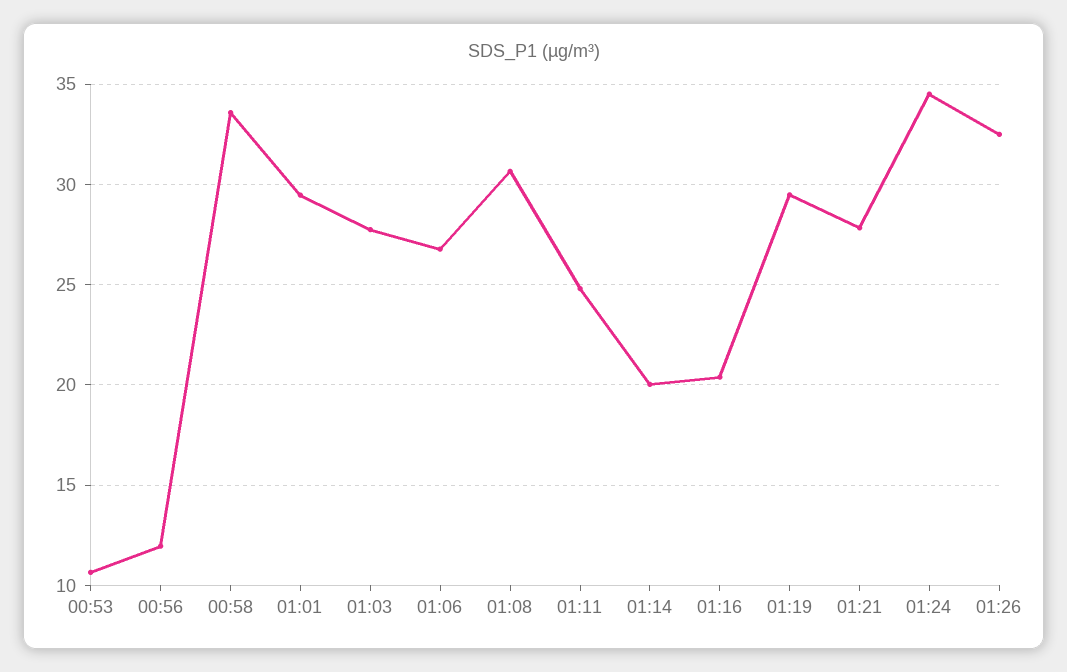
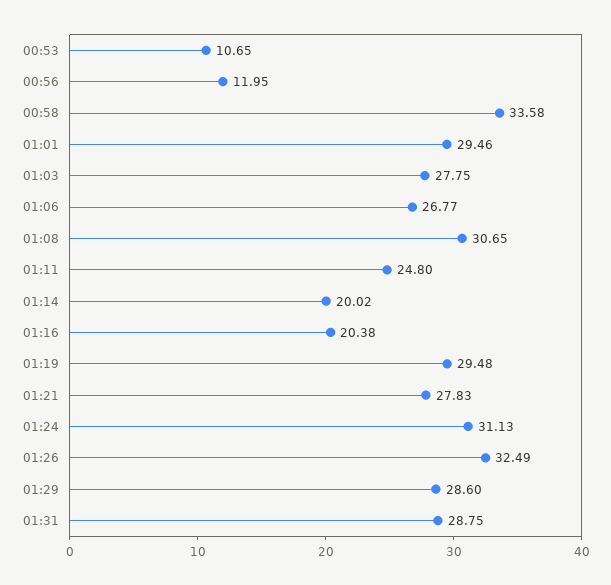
01:24: 34.5 -> 31.13
01:29: none -> 28.6
01:31: none -> 28.75

